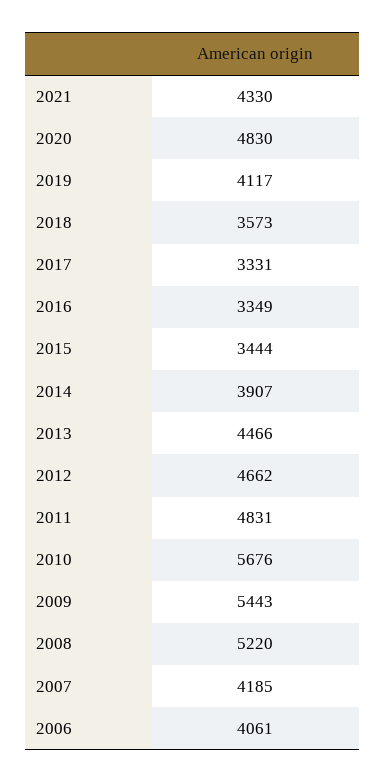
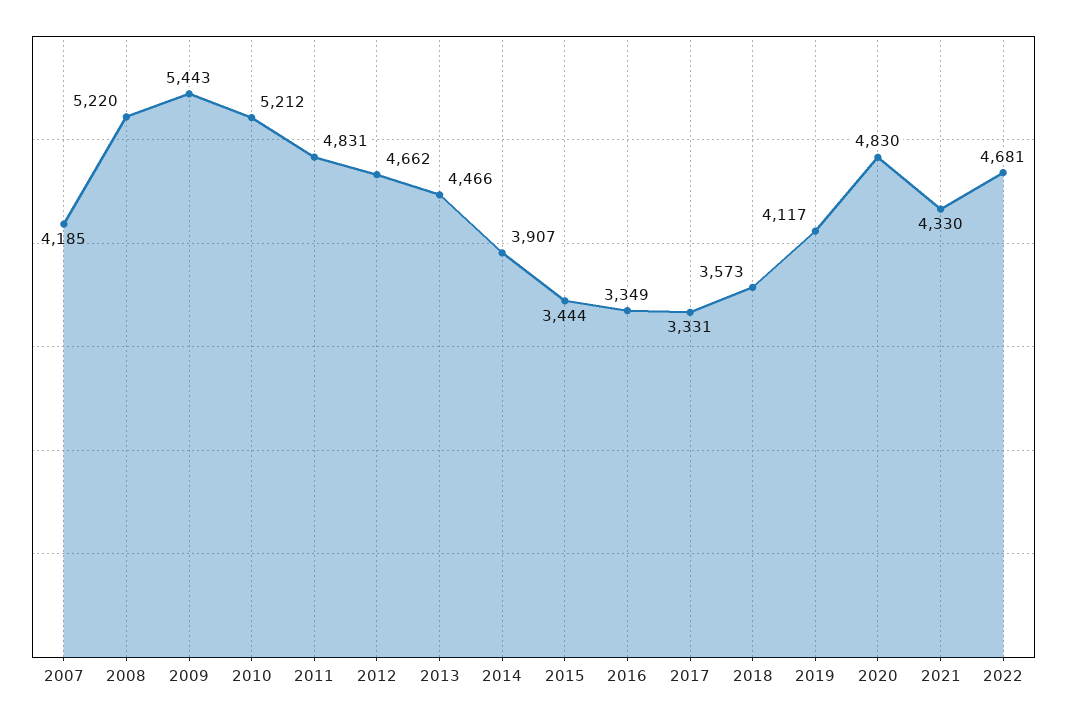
2010: 5676 -> 5212
2006: 4061 -> none
2022: none -> 4681

